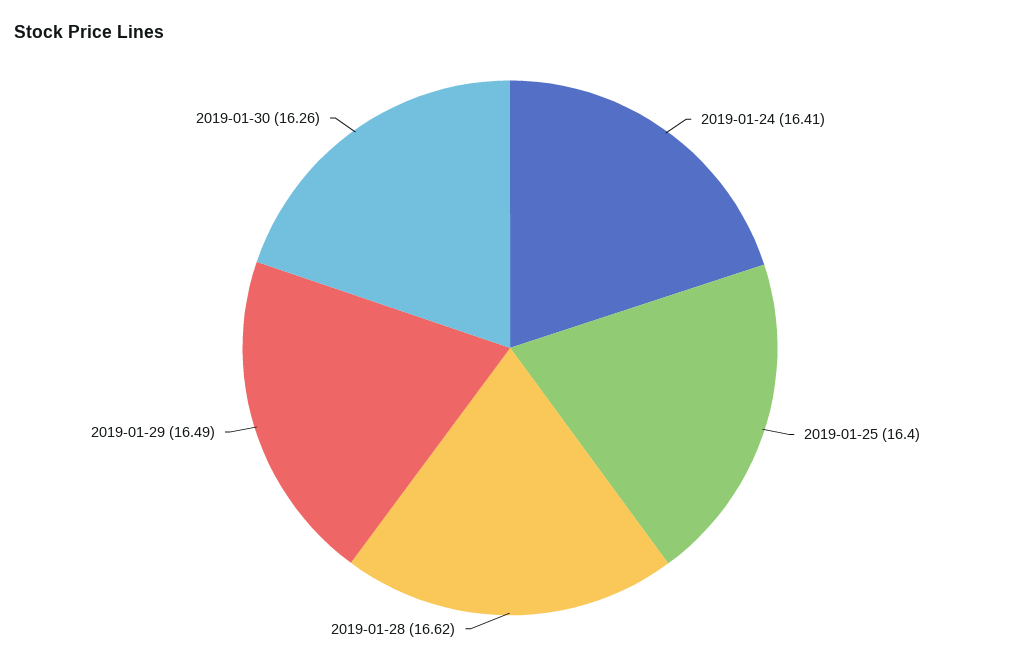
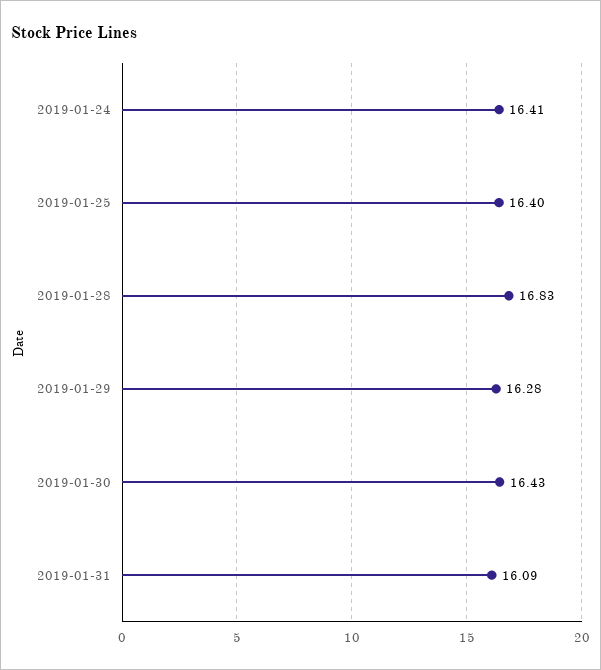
2019-01-28: 16.62 -> 16.83
2019-01-29: 16.49 -> 16.28
2019-01-30: 16.26 -> 16.43
2019-01-31: none -> 16.09

